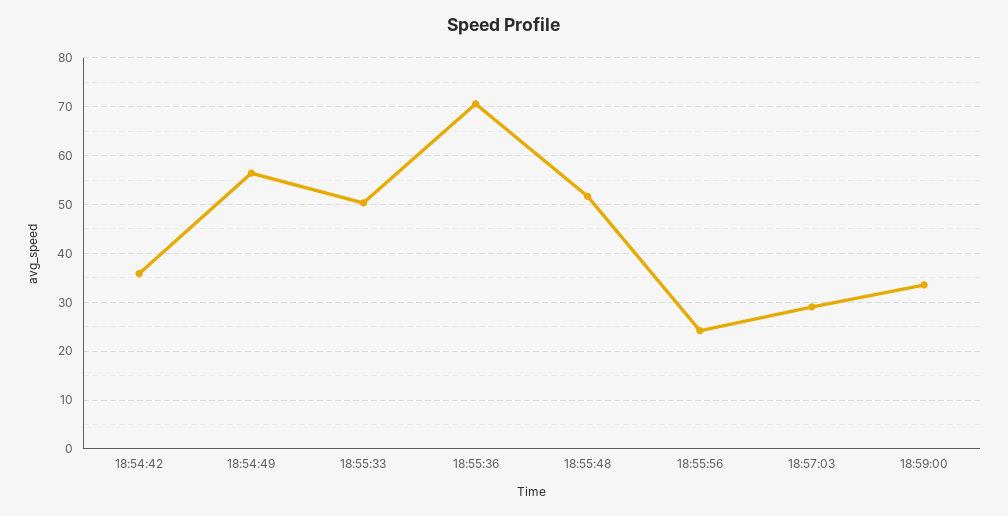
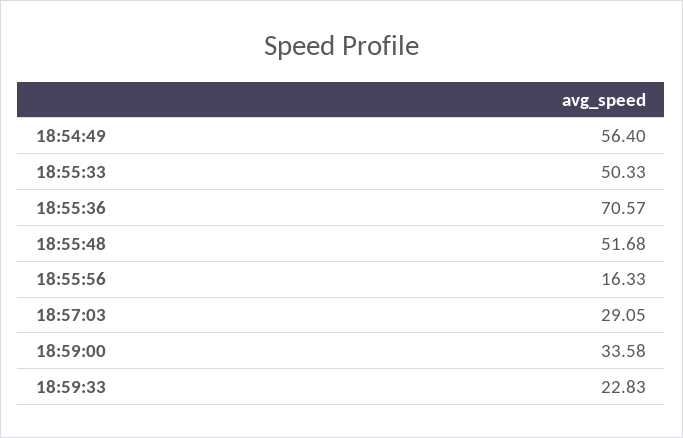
18:54:42: 36 -> none
18:55:56: 24 -> 16.33
18:59:33: none -> 22.83

